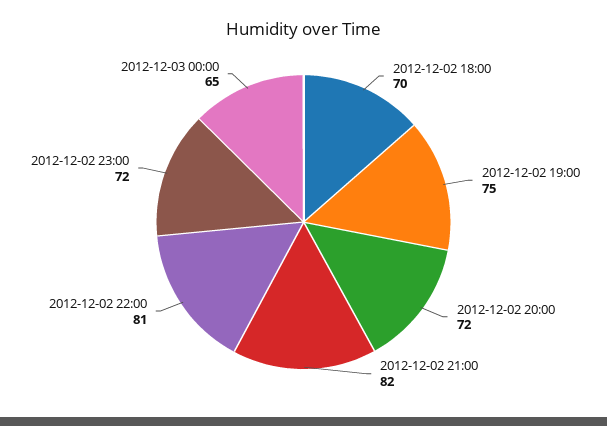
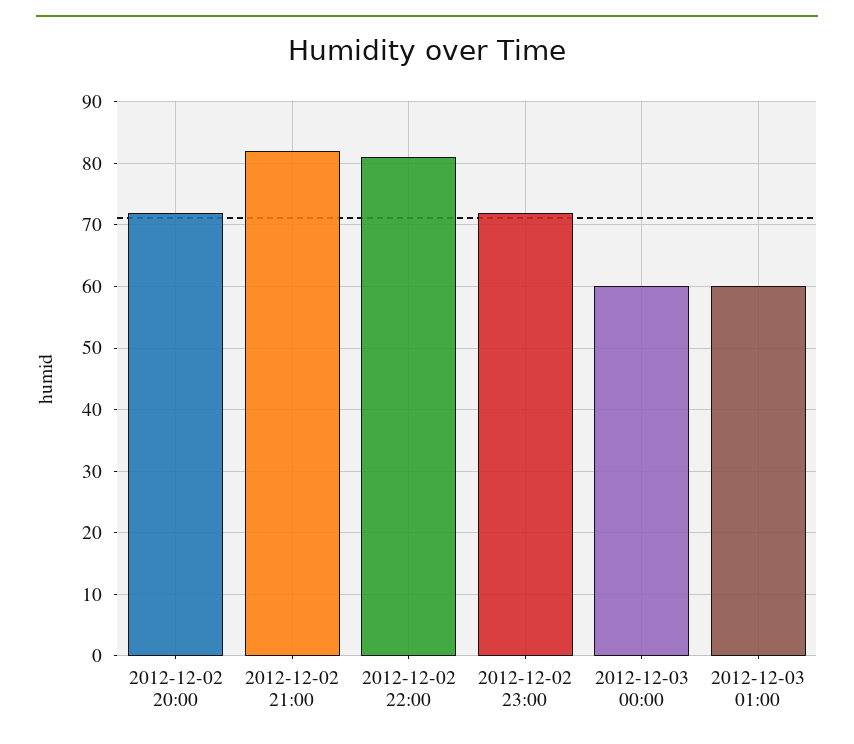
2012-12-02 18:00: 70 -> none
2012-12-02 19:00: 75 -> none
2012-12-03 00:00: 65 -> 60
2012-12-03 01:00: none -> 60

